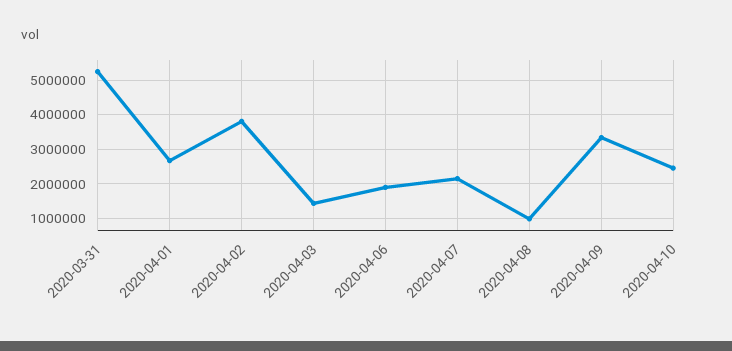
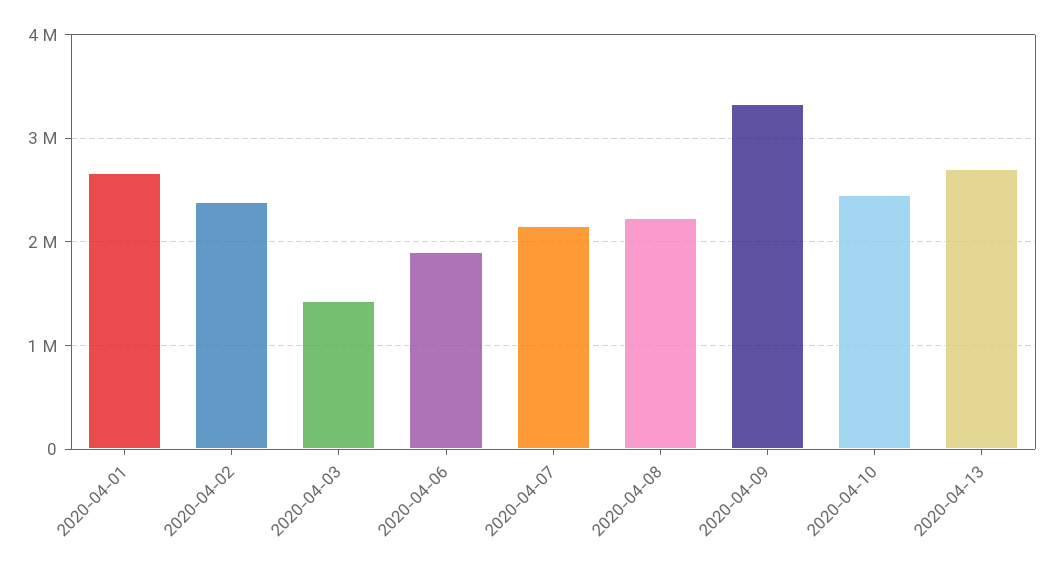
2020-03-31: 5200000 -> none
2020-04-02: 3800000 -> 2400000
2020-04-08: 1000000 -> 2200000
2020-04-13: none -> 2700000

